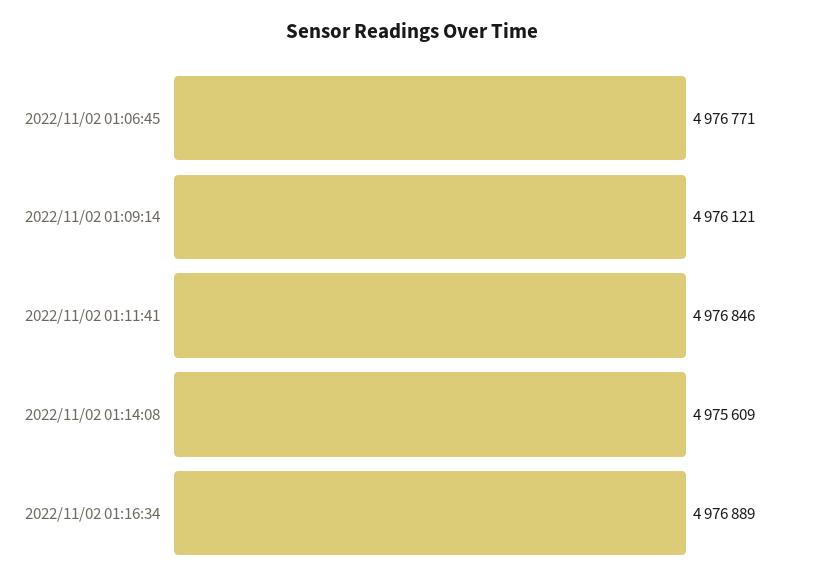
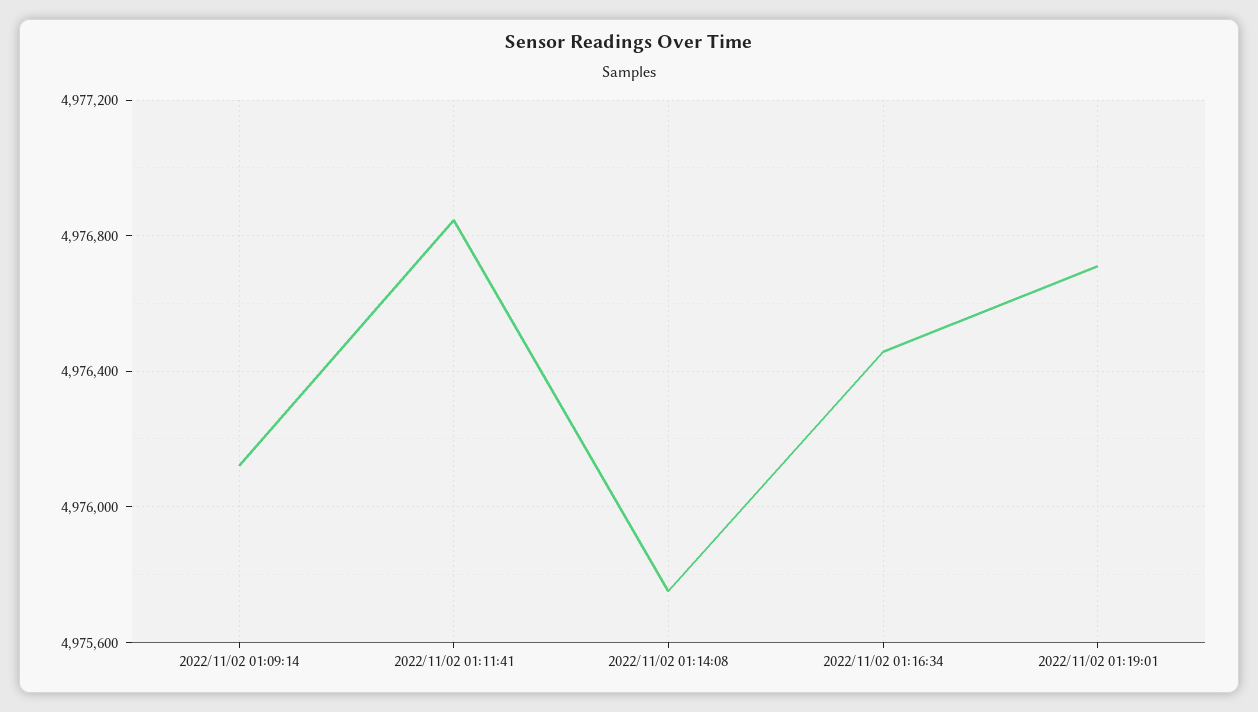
2022/11/02 01:06:45: 4976771 -> none
2022/11/02 01:14:08: 4975609 -> 4975750
2022/11/02 01:16:34: 4976889 -> 4976450
2022/11/02 01:19:01: none -> 4976700

